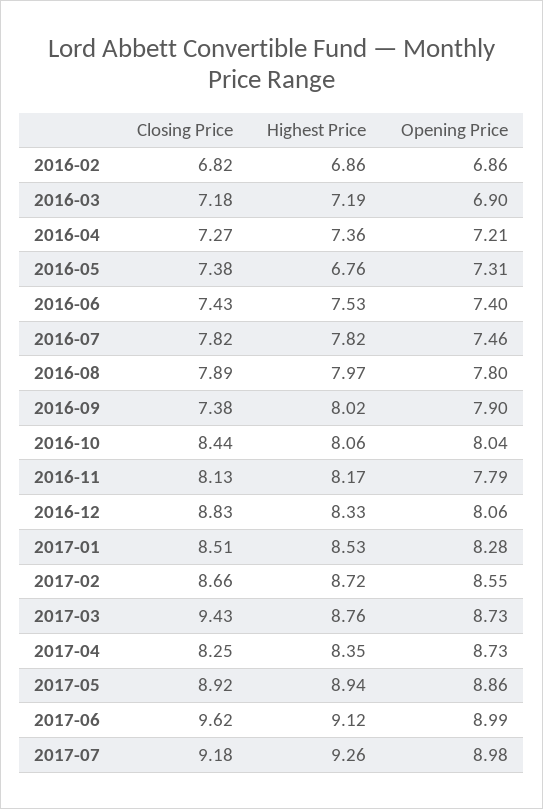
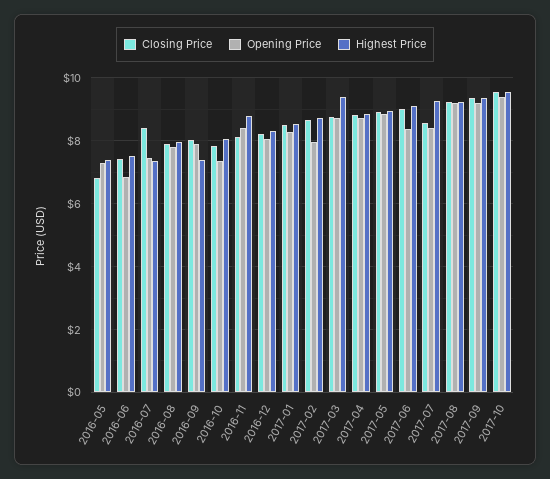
Closing Price, 2016-02: 6.82 -> none
Highest Price, 2016-02: 6.86 -> none
Opening Price, 2016-02: 6.86 -> none
Closing Price, 2016-03: 7.18 -> none
Highest Price, 2016-03: 7.19 -> none
Opening Price, 2016-03: 6.9 -> none
Closing Price, 2016-04: 7.27 -> none
Highest Price, 2016-04: 7.36 -> none
Opening Price, 2016-04: 7.21 -> none
Closing Price, 2016-05: 7.38 -> 6.8
Highest Price, 2016-05: 6.76 -> 7.4
Opening Price, 2016-06: 7.4 -> 6.8
Closing Price, 2016-07: 7.82 -> 8.4
Highest Price, 2016-07: 7.82 -> 7.4
Closing Price, 2016-09: 7.38 -> 8
Highest Price, 2016-09: 8.02 -> 7.4
Closing Price, 2016-10: 8.44 -> 7.8
Opening Price, 2016-10: 8.04 -> 7.4
Highest Price, 2016-11: 8.17 -> 8.8
Opening Price, 2016-11: 7.79 -> 8.4
Closing Price, 2016-12: 8.83 -> 8.2
Opening Price, 2017-02: 8.55 -> 8
Closing Price, 2017-03: 9.43 -> 8.8
Highest Price, 2017-03: 8.76 -> 9.4
Closing Price, 2017-04: 8.25 -> 8.8
Highest Price, 2017-04: 8.35 -> 8.8
Closing Price, 2017-06: 9.62 -> 9
Opening Price, 2017-06: 8.99 -> 8.4
Closing Price, 2017-07: 9.18 -> 8.6
Opening Price, 2017-07: 8.98 -> 8.4
Closing Price, 2017-08: none -> 9.2
Opening Price, 2017-08: none -> 9.2
Highest Price, 2017-08: none -> 9.2
Closing Price, 2017-09: none -> 9.4
Opening Price, 2017-09: none -> 9.2
Highest Price, 2017-09: none -> 9.4
Closing Price, 2017-10: none -> 9.6
Opening Price, 2017-10: none -> 9.4
Highest Price, 2017-10: none -> 9.6

